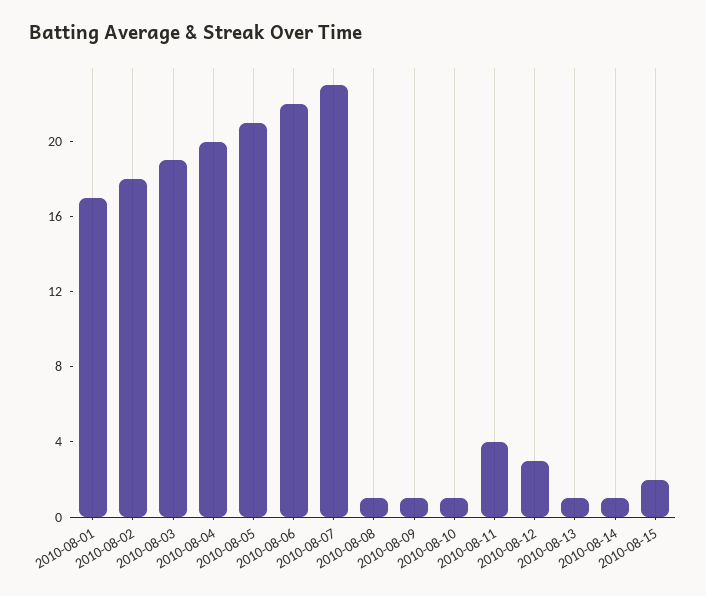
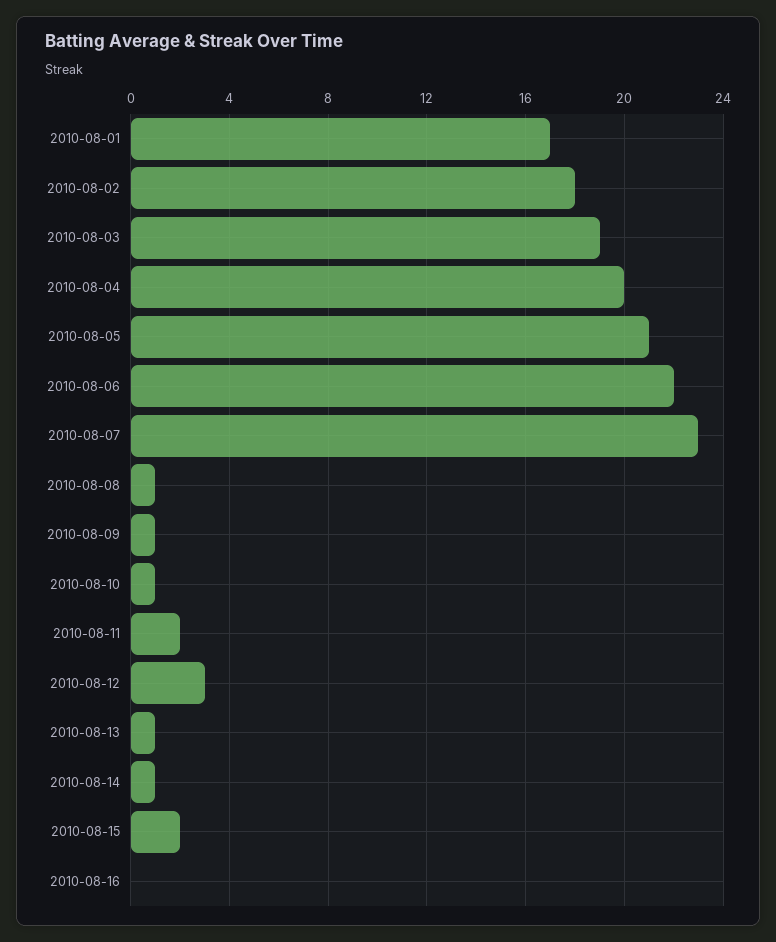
2010-08-11: 4 -> 2
2010-08-16: none -> 0

